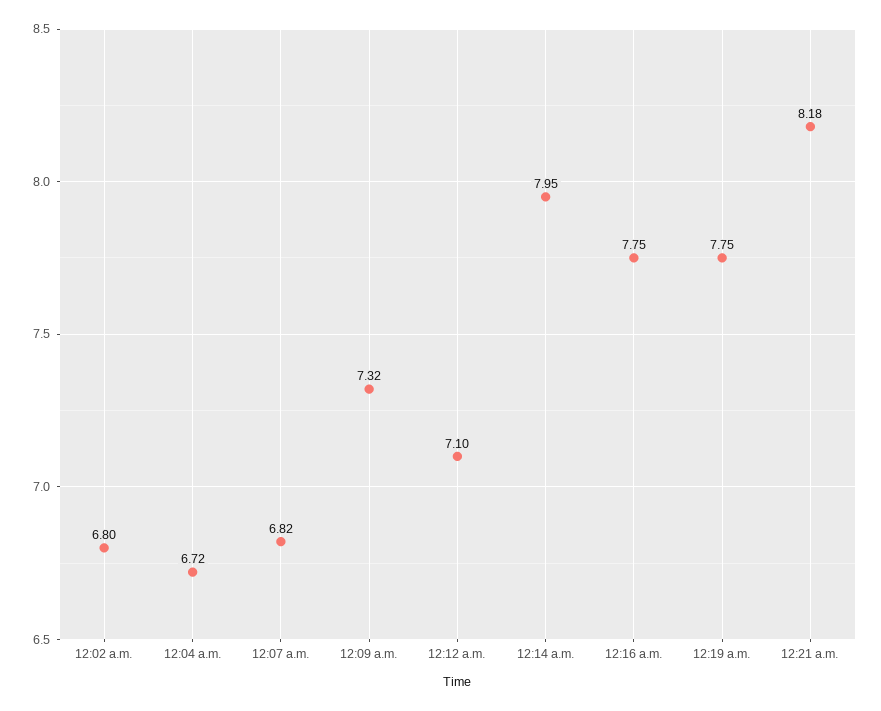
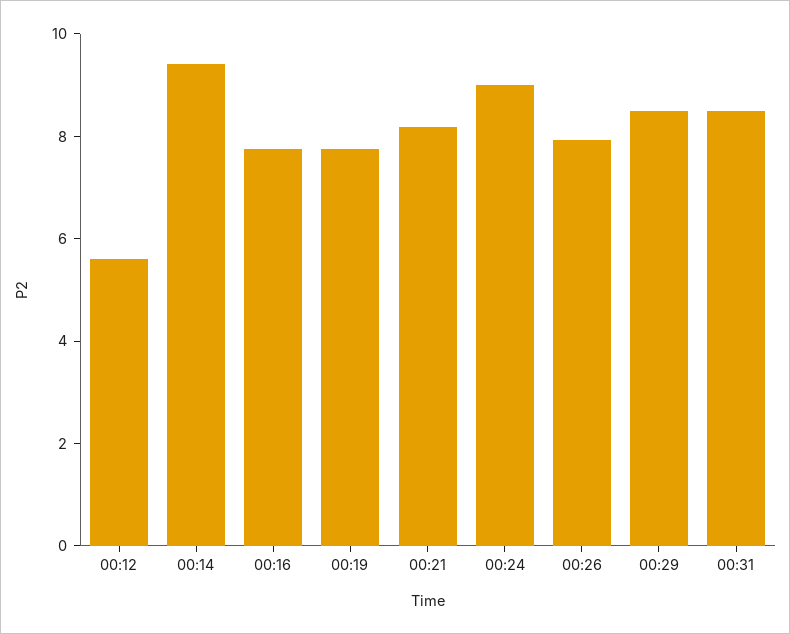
12:02 a.m.: 6.8 -> none
12:04 a.m.: 6.72 -> none
12:07 a.m.: 6.82 -> none
12:09 a.m.: 7.32 -> none
12:12 a.m.: 7.1 -> 5.5
12:14 a.m.: 7.95 -> 9.5
00:24: none -> 9
00:26: none -> 8
00:29: none -> 8.5
00:31: none -> 8.5

